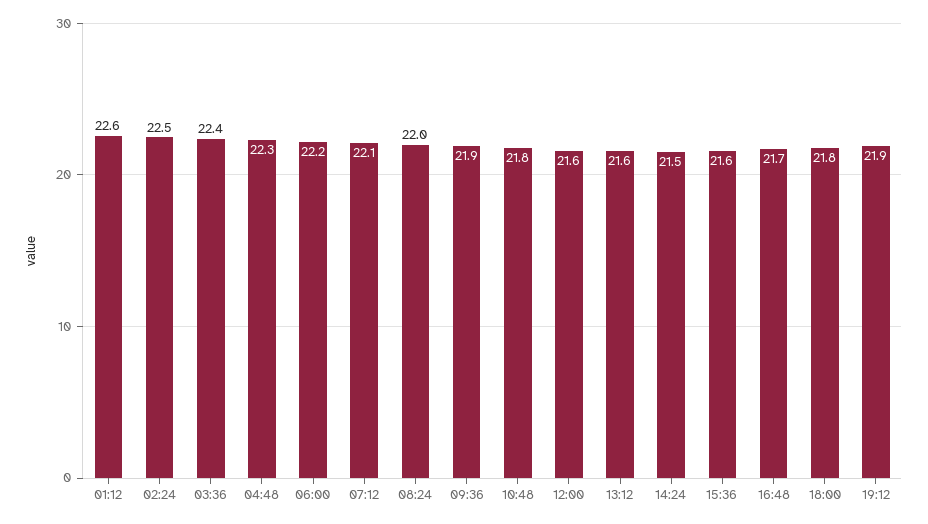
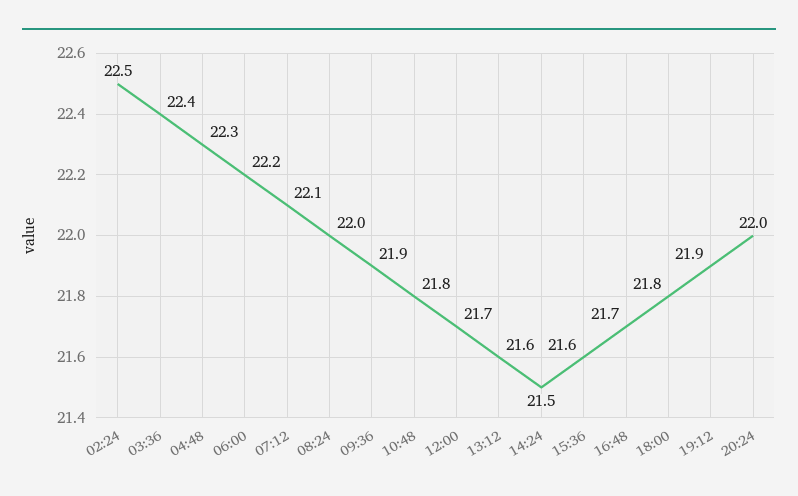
01:12: 22.6 -> none
12:00: 21.6 -> 21.7
20:24: none -> 22

